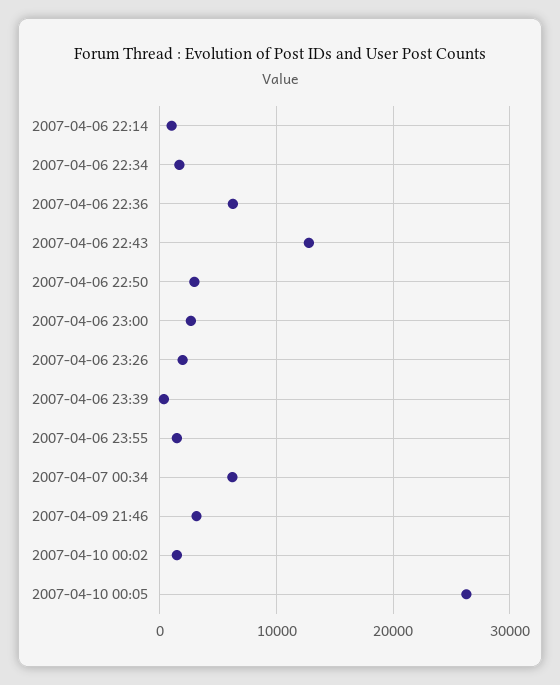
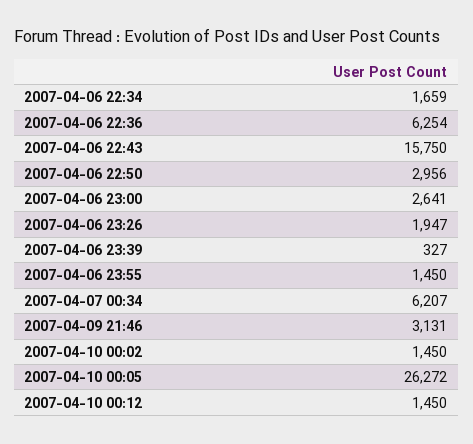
2007-04-06 22:14: 1000 -> none
2007-04-06 22:43: 13000 -> 15750
2007-04-10 00:12: none -> 1450

